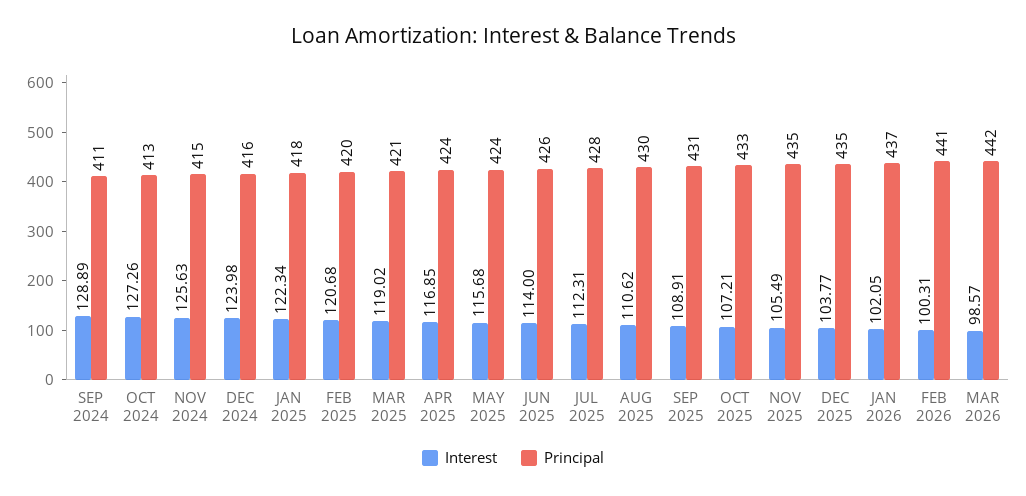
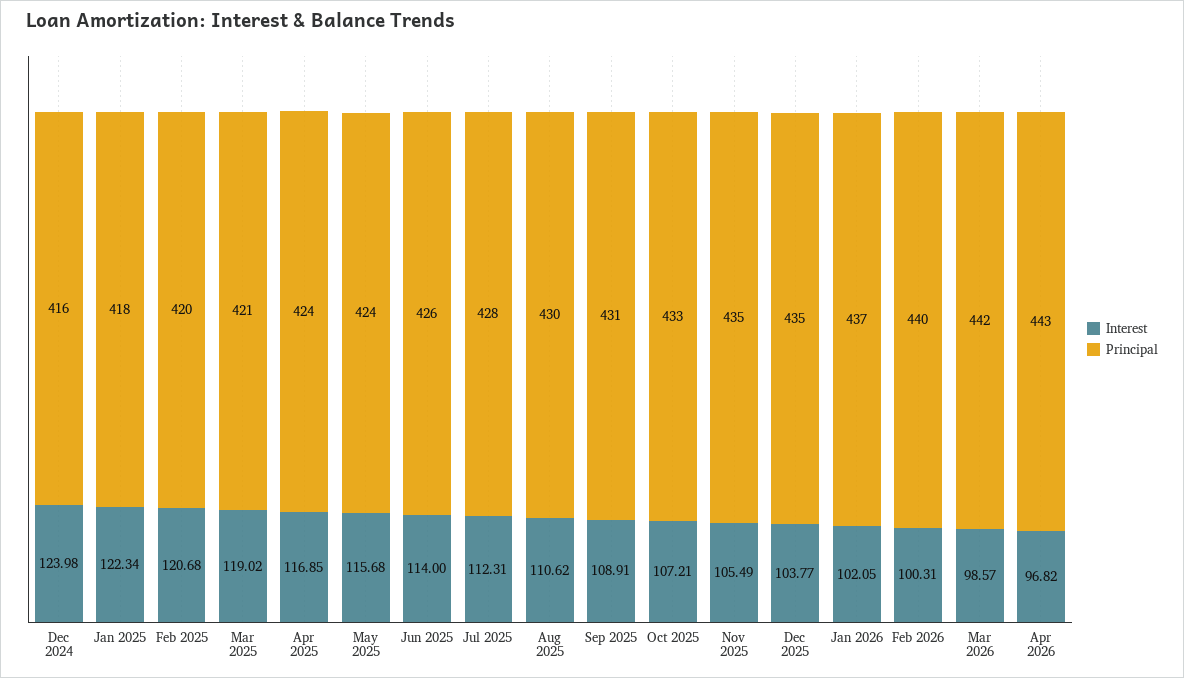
Interest, SEP 2024: 128.89 -> none
Principal, SEP 2024: 411 -> none
Interest, OCT 2024: 127.26 -> none
Principal, OCT 2024: 413 -> none
Interest, NOV 2024: 125.63 -> none
Principal, NOV 2024: 415 -> none
Principal, FEB 2026: 441 -> 440
Interest, Apr 2026: none -> 96.82
Principal, Apr 2026: none -> 443

